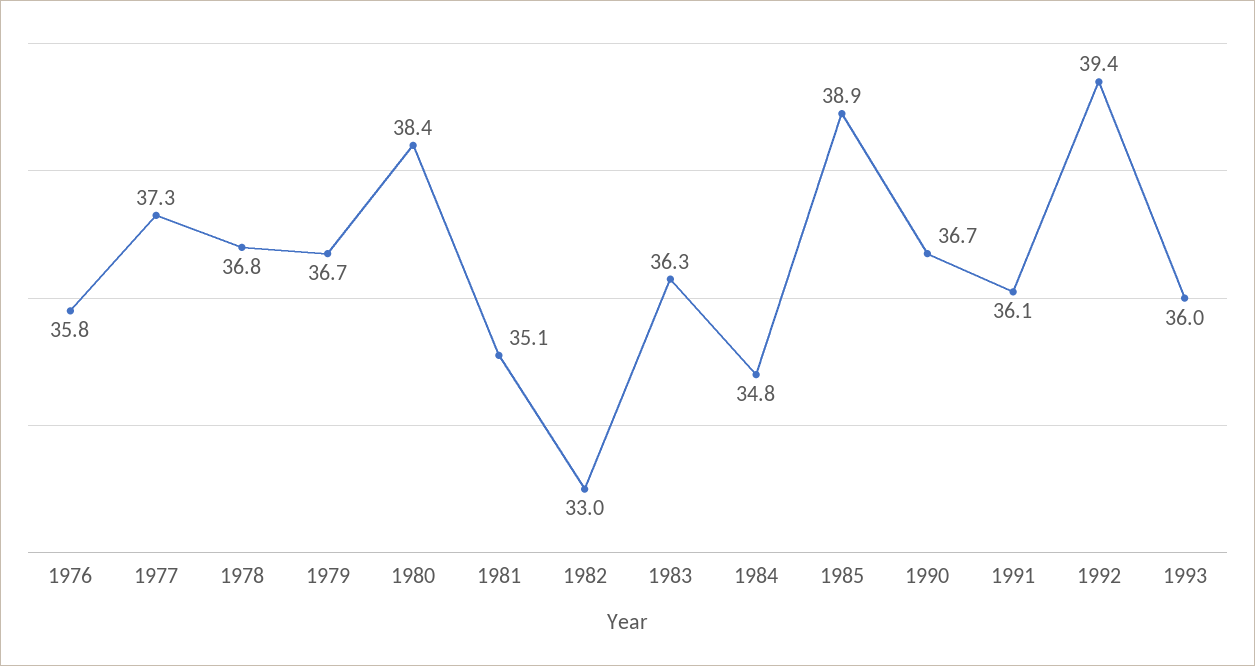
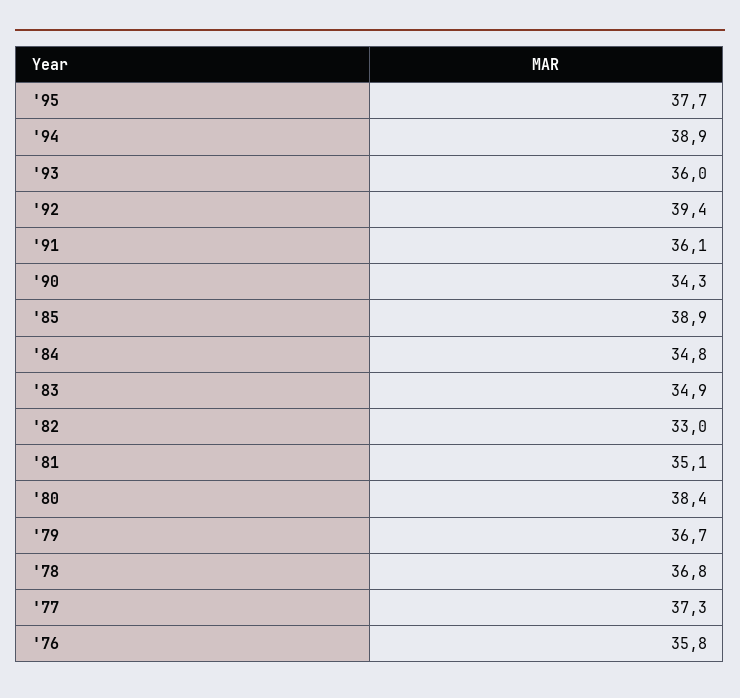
1983: 36.3 -> 34.9
1990: 36.7 -> 34.3
'95: none -> 37.7
'94: none -> 38.9

